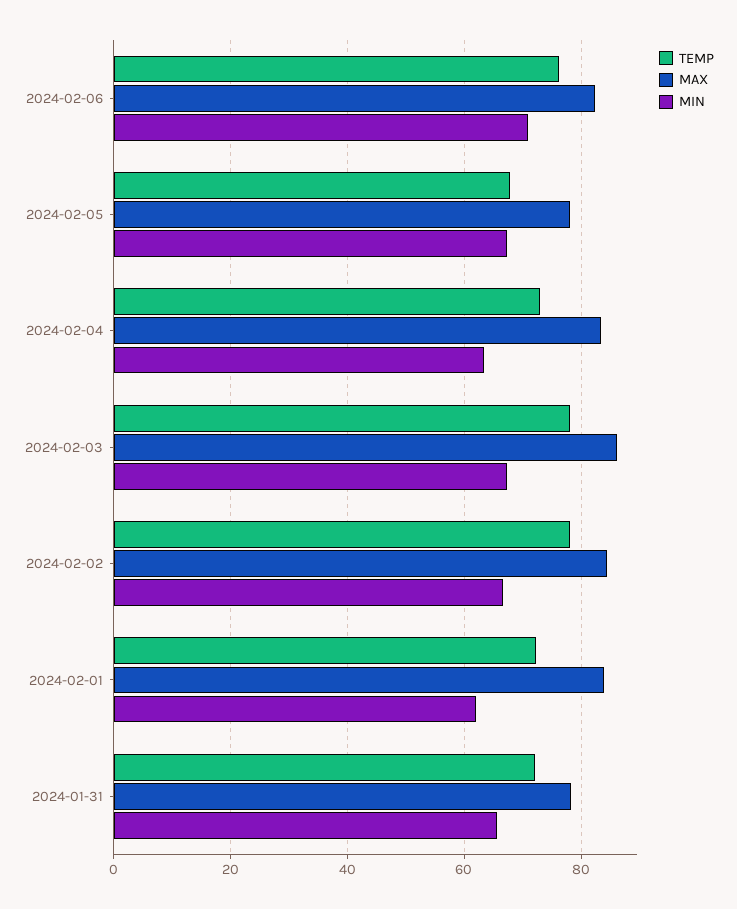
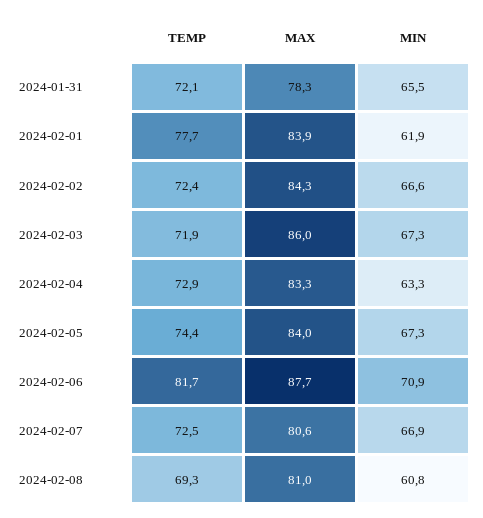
TEMP, 2024-02-06: 76 -> 81.7
MAX, 2024-02-06: 82 -> 87.7
TEMP, 2024-02-05: 68 -> 74.4
MAX, 2024-02-05: 78 -> 84
TEMP, 2024-02-03: 78 -> 71.9
TEMP, 2024-02-02: 78 -> 72.4
TEMP, 2024-02-01: 72 -> 77.7
TEMP, 2024-02-07: none -> 72.5
MAX, 2024-02-07: none -> 80.6
MIN, 2024-02-07: none -> 66.9
TEMP, 2024-02-08: none -> 69.3
MAX, 2024-02-08: none -> 81
MIN, 2024-02-08: none -> 60.8

